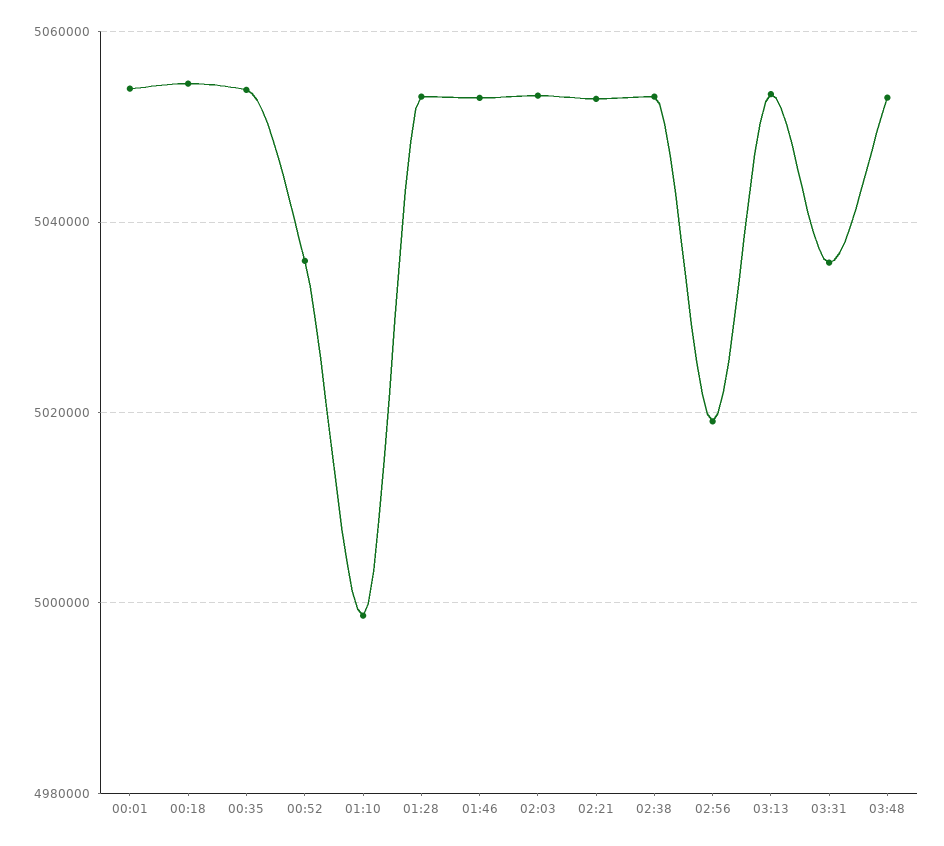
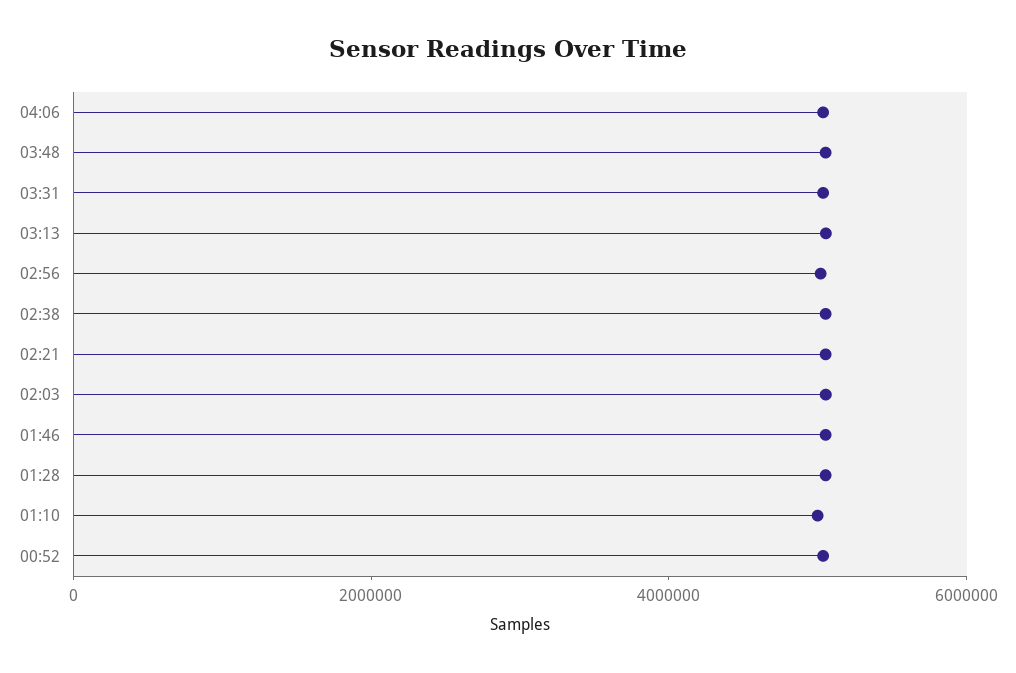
00:01: 5054000 -> none
00:18: 5054000 -> none
00:35: 5054000 -> none
04:06: none -> 5000000

